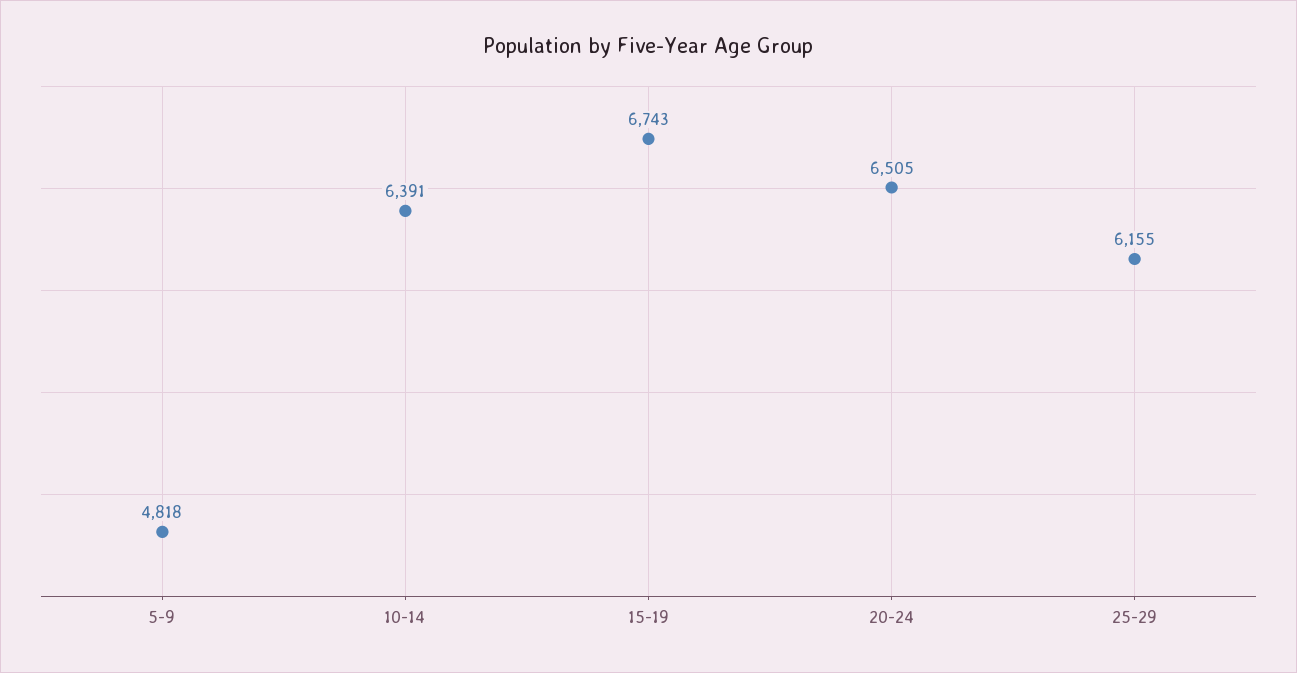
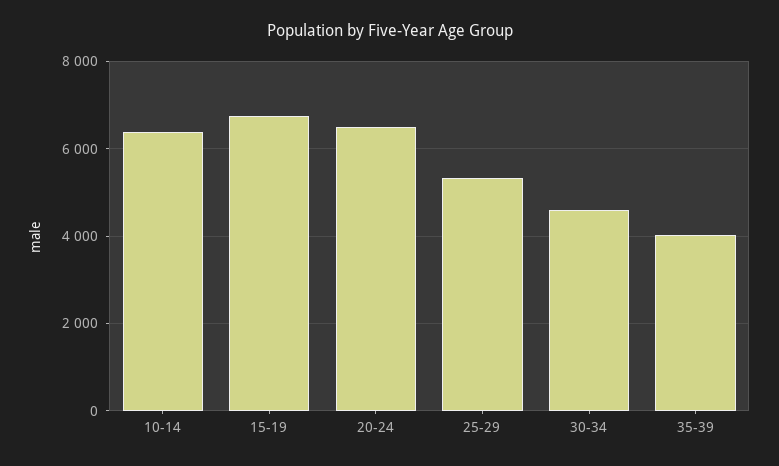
5-9: 4818 -> none
25-29: 6155 -> 5400
30-34: none -> 4600
35-39: none -> 4000

